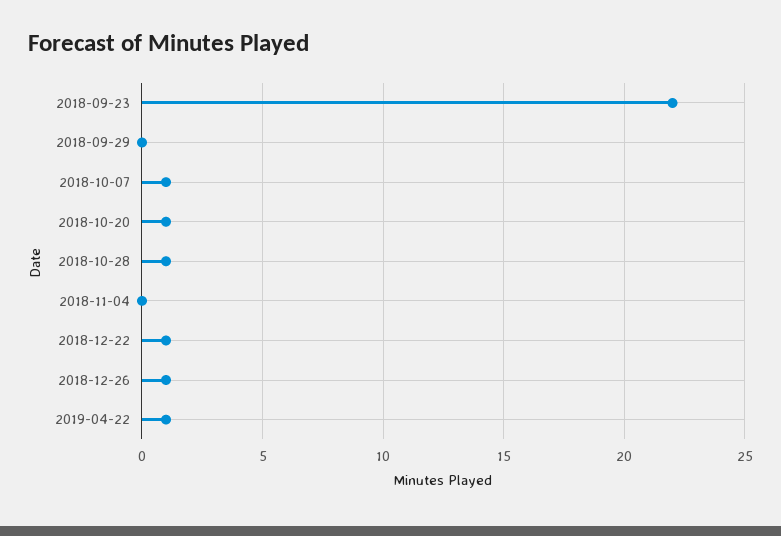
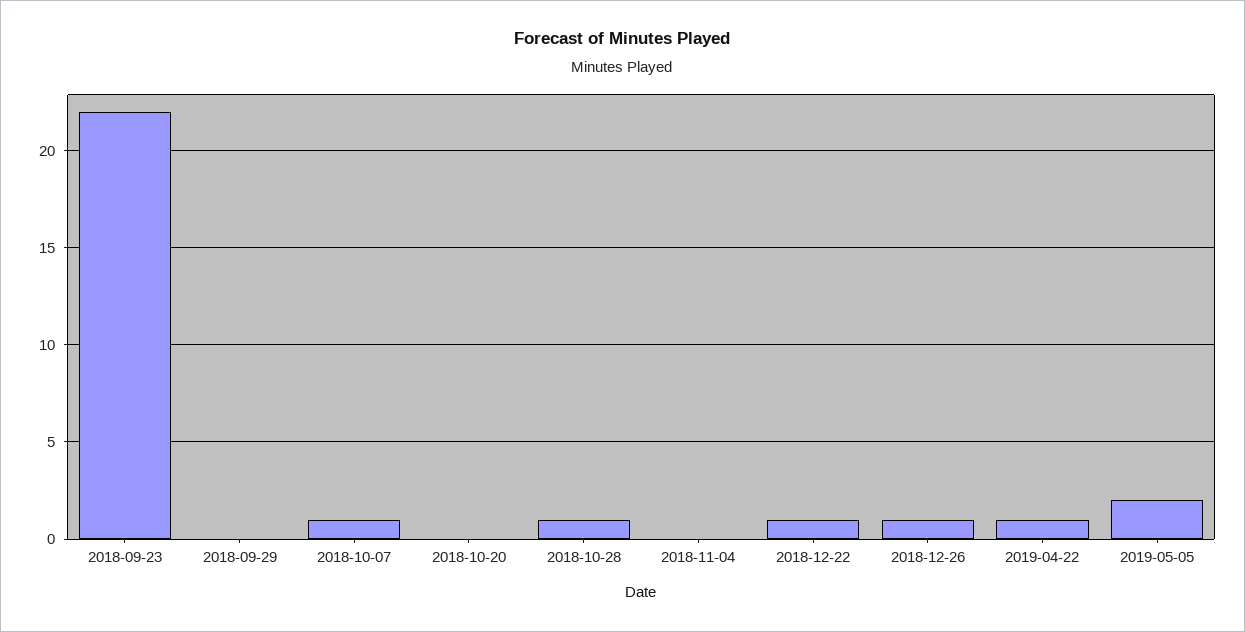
2018-10-20: 1 -> 0
2019-05-05: none -> 2

